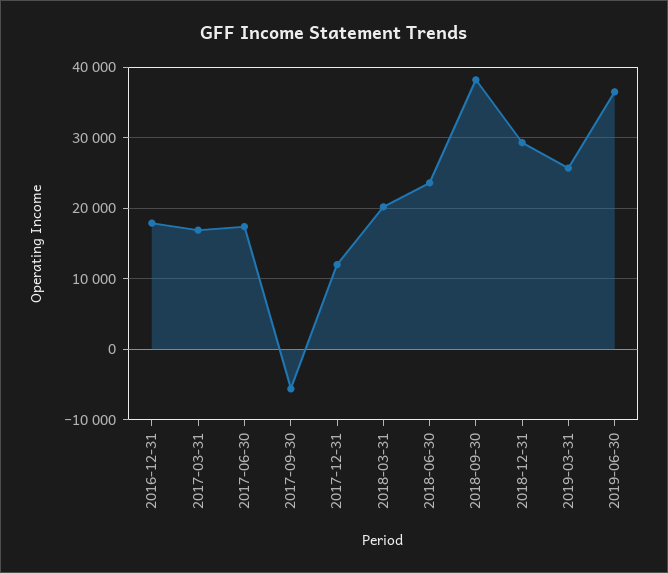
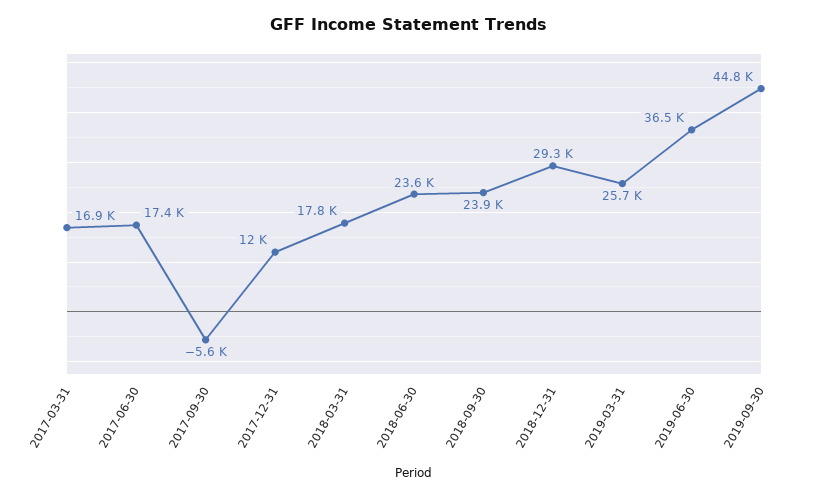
2016-12-31: 18000 -> none
2018-03-31: 20000 -> 17800
2018-09-30: 38000 -> 23900
2019-09-30: none -> 44800

